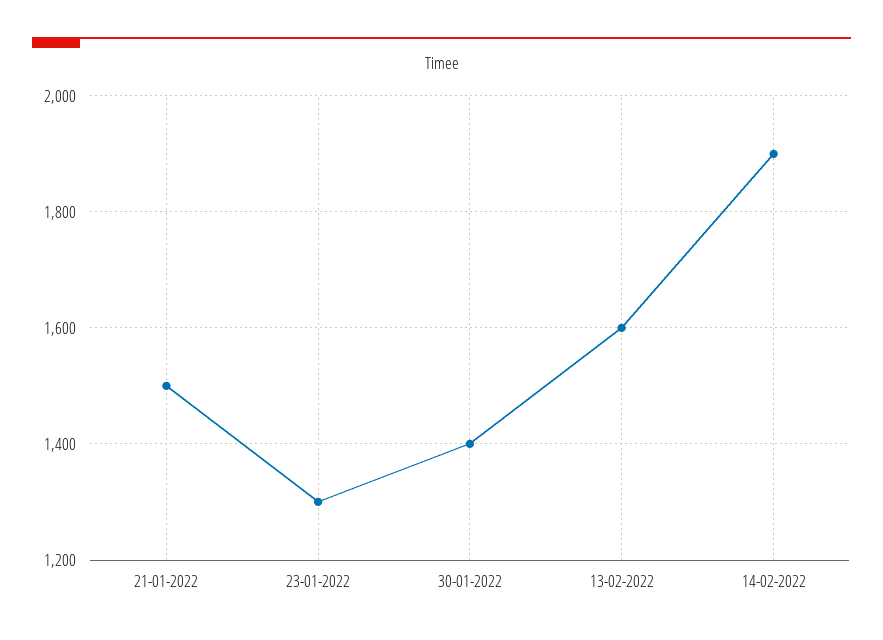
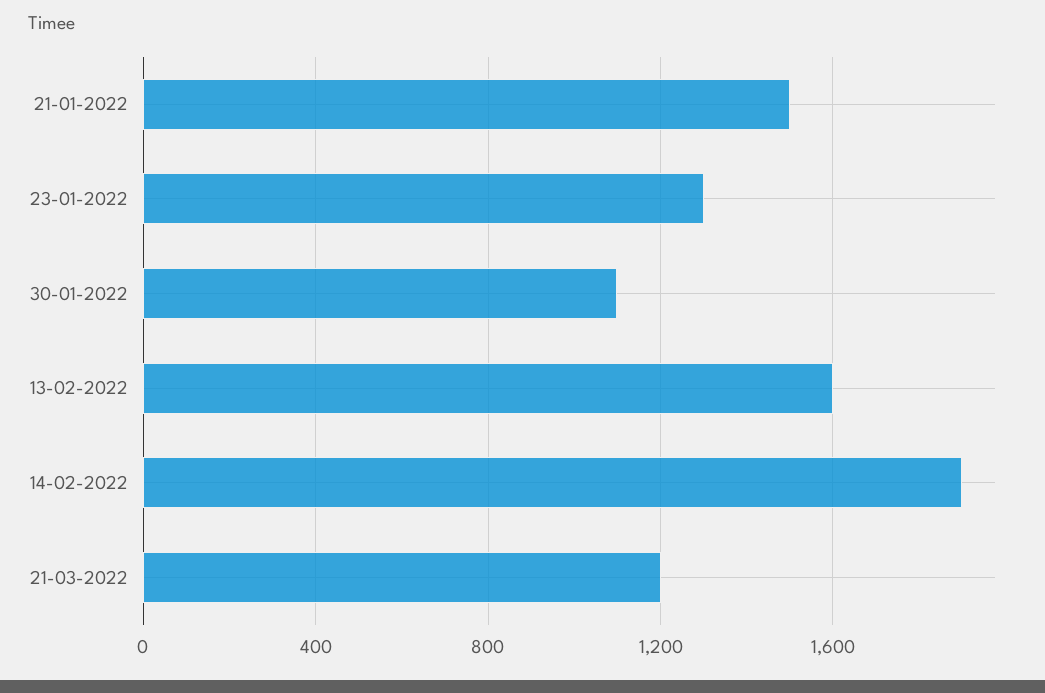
30-01-2022: 1400 -> 1100
21-03-2022: none -> 1200

